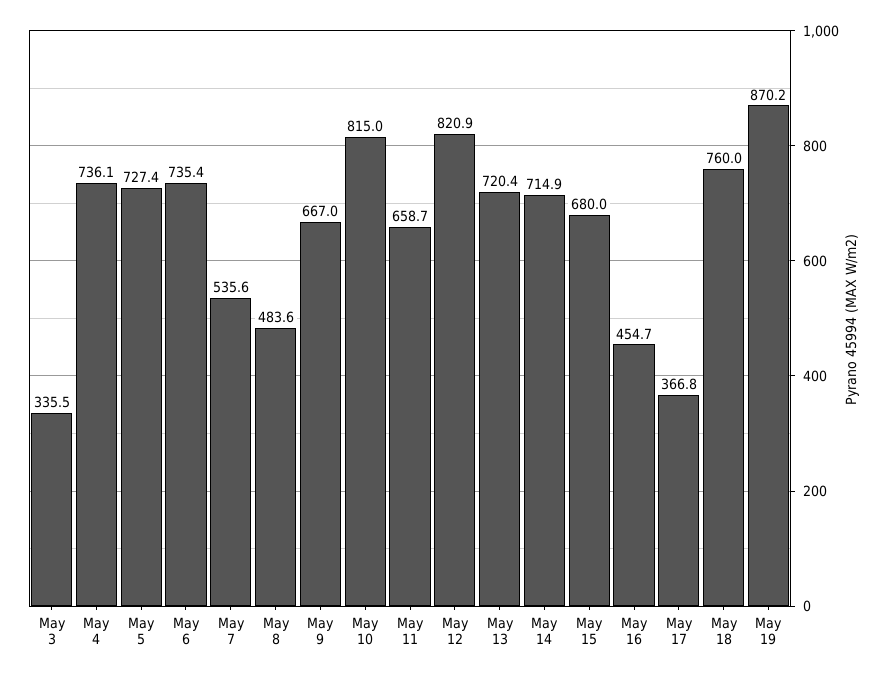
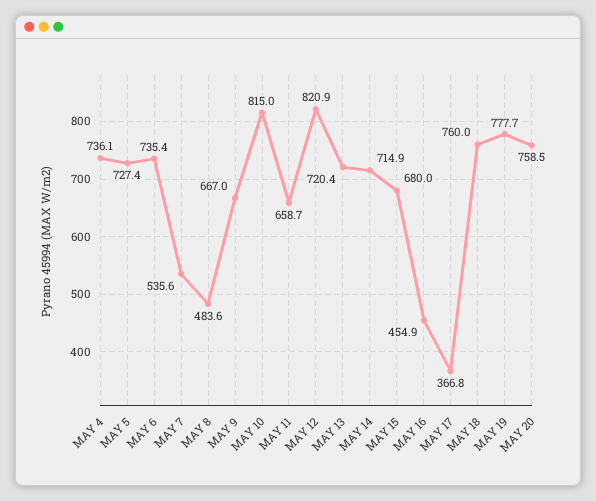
May 3: 335.5 -> none
May 16: 454.7 -> 454.9
May 19: 870.2 -> 777.7
MAY 20: none -> 758.5

